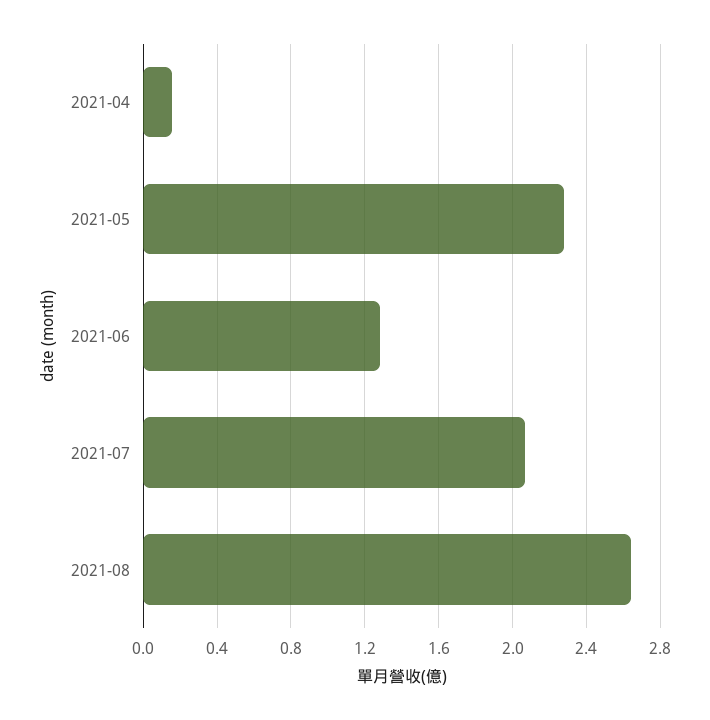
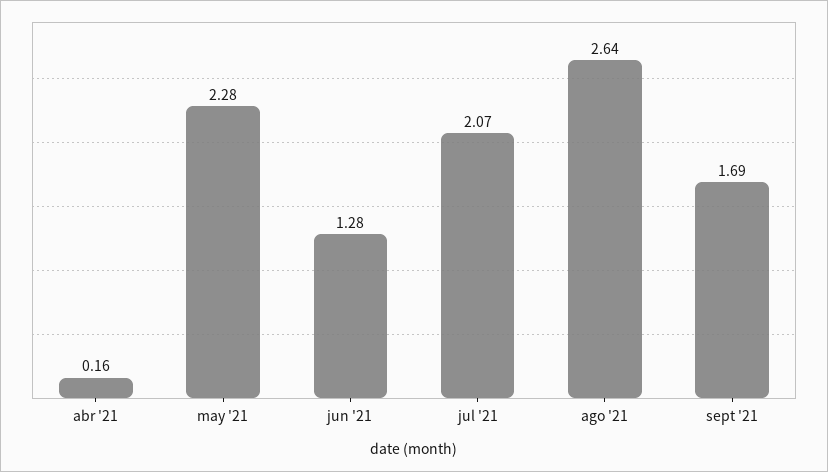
sept '21: none -> 1.69

